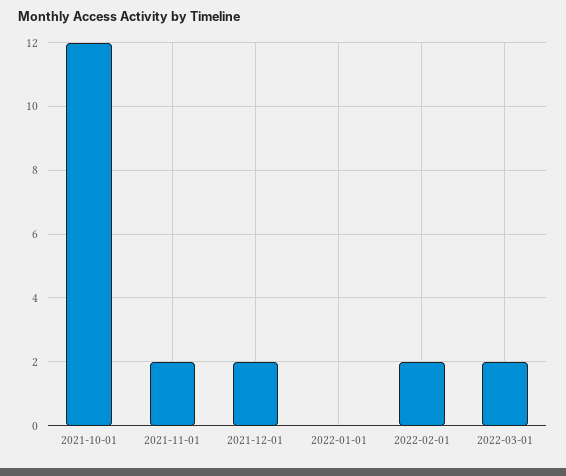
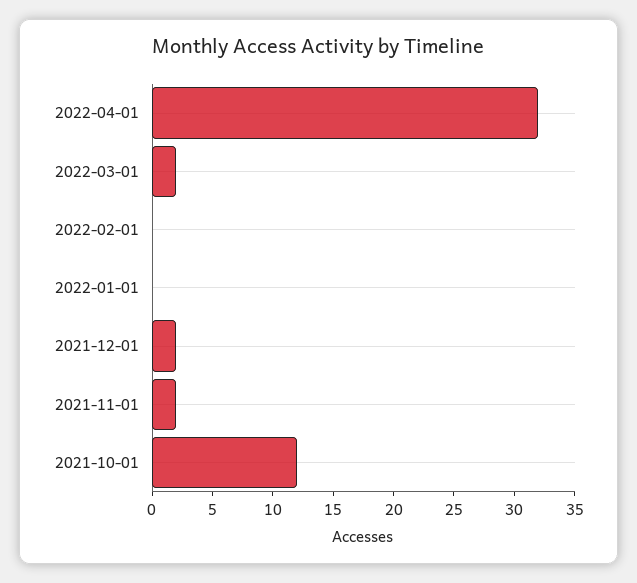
2022-02-01: 2 -> 0
2022-04-01: none -> 32

